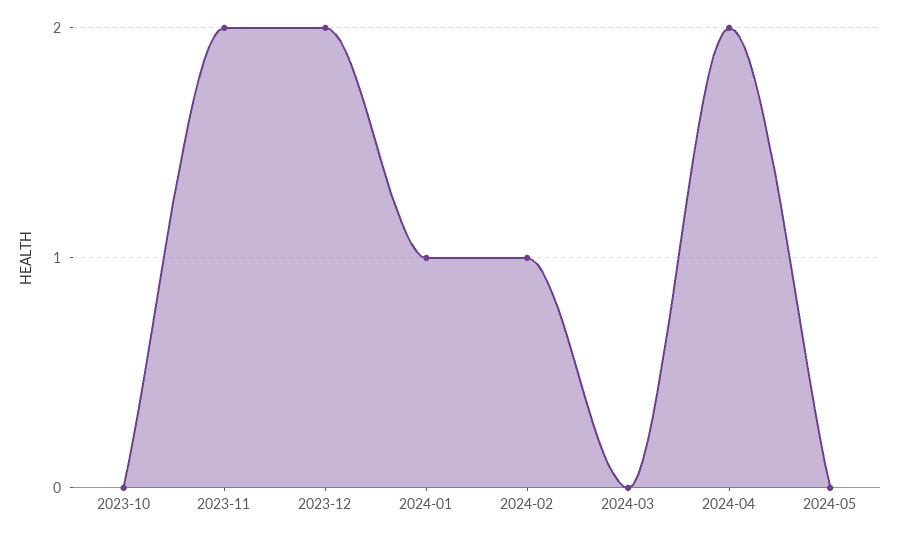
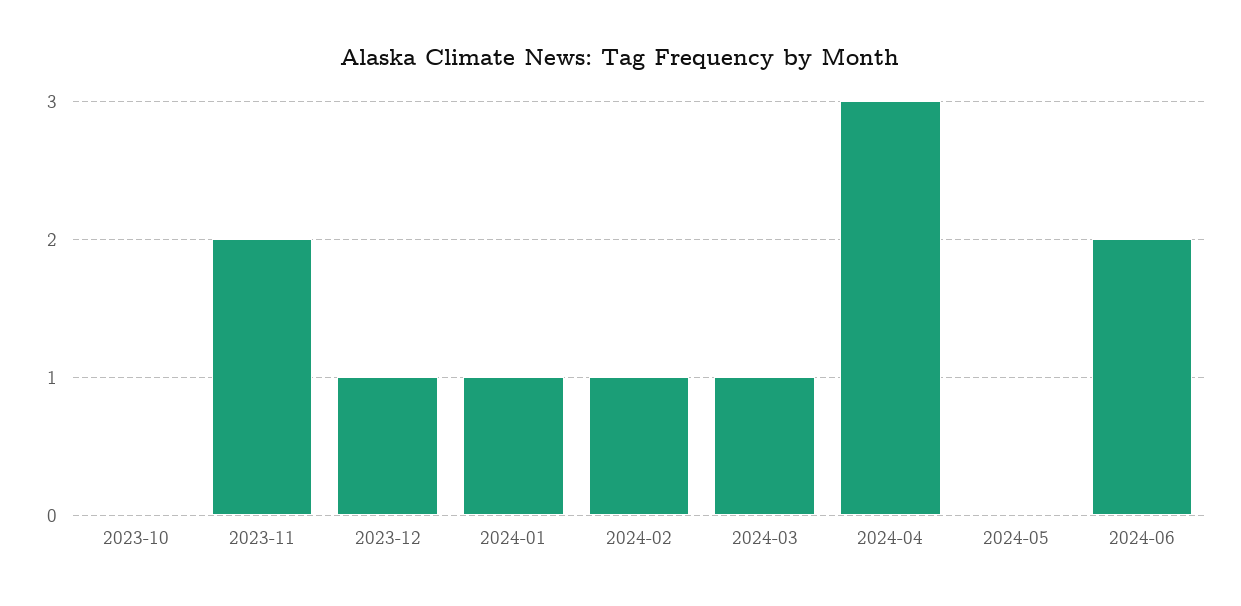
2023-12: 2 -> 1
2024-03: 0 -> 1
2024-04: 2 -> 3
2024-06: none -> 2

